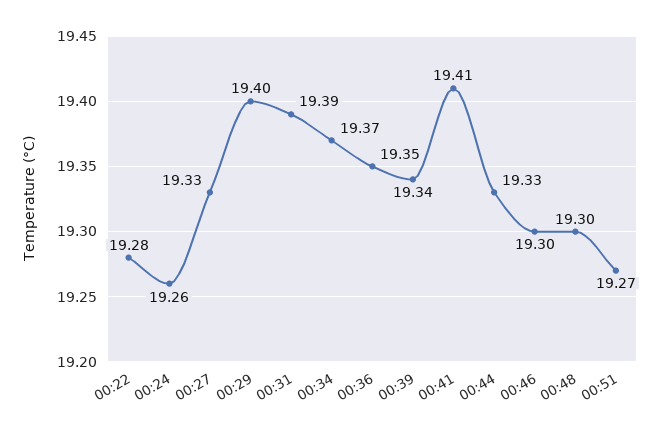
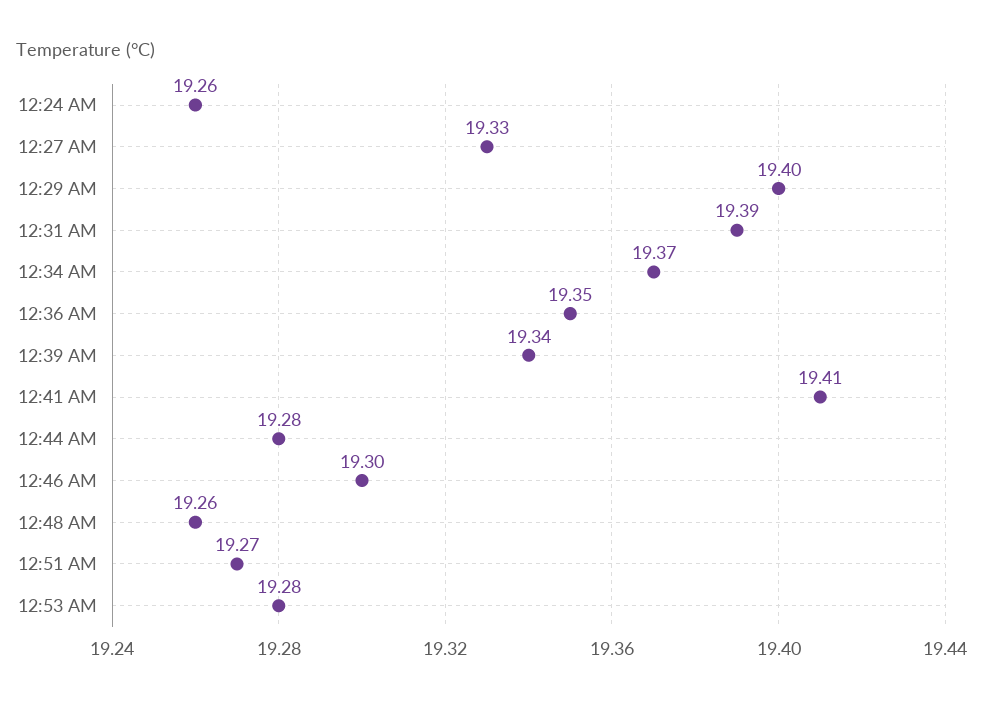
00:22: 19.28 -> none
00:44: 19.33 -> 19.28
00:48: 19.3 -> 19.26
12:53 AM: none -> 19.28

